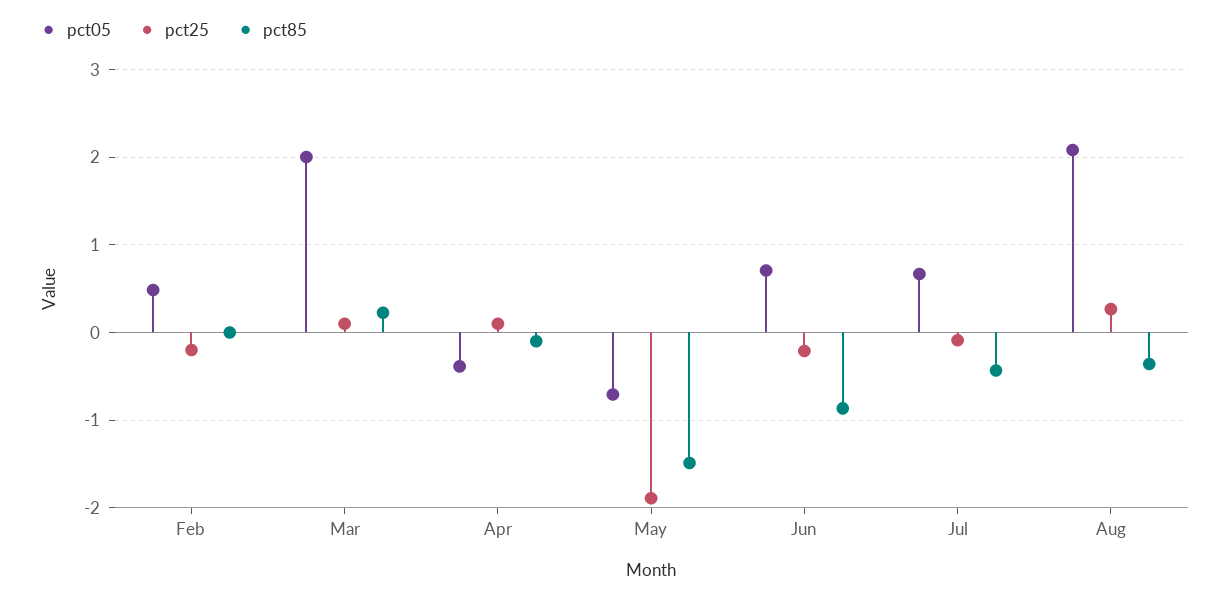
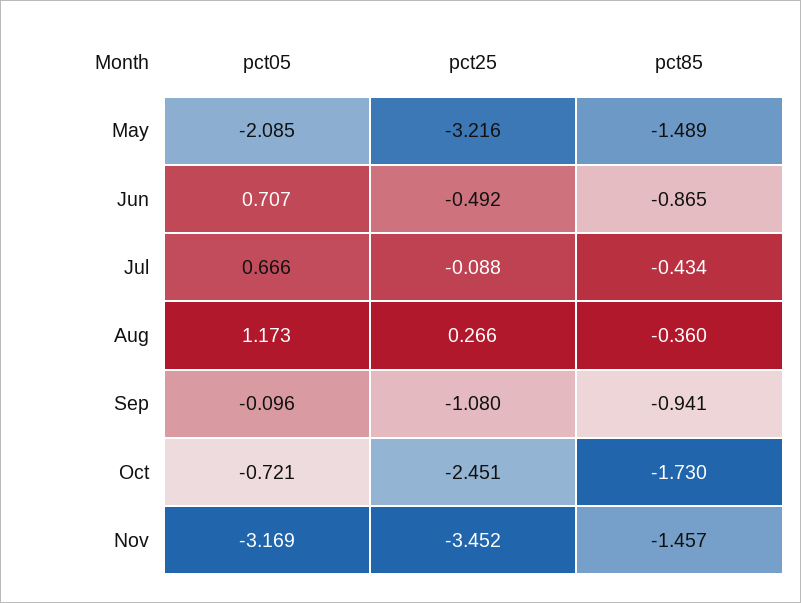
pct05, Feb: 0.5 -> none
pct25, Feb: -0.2 -> none
pct85, Feb: 0 -> none
pct05, Mar: 2 -> none
pct25, Mar: 0.1 -> none
pct85, Mar: 0.2 -> none
pct05, Apr: -0.4 -> none
pct25, Apr: 0.1 -> none
pct85, Apr: -0.1 -> none
pct05, May: -0.7 -> -2.085
pct25, May: -1.9 -> -3.216
pct25, Jun: -0.2 -> -0.492
pct05, Aug: 2.1 -> 1.173
pct05, Sep: none -> -0.096
pct25, Sep: none -> -1.08
pct85, Sep: none -> -0.941
pct05, Oct: none -> -0.721
pct25, Oct: none -> -2.451
pct85, Oct: none -> -1.73
pct05, Nov: none -> -3.169
pct25, Nov: none -> -3.452
pct85, Nov: none -> -1.457

